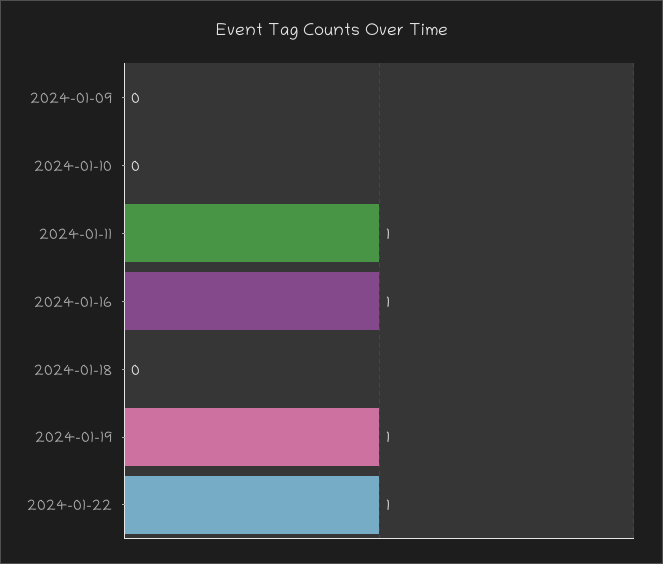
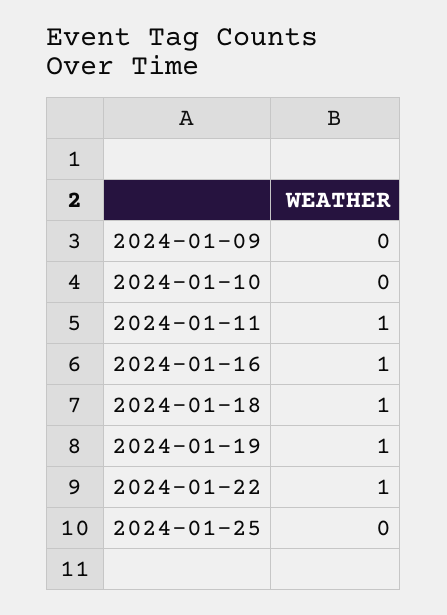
2024-01-18: 0 -> 1
2024-01-25: none -> 0

